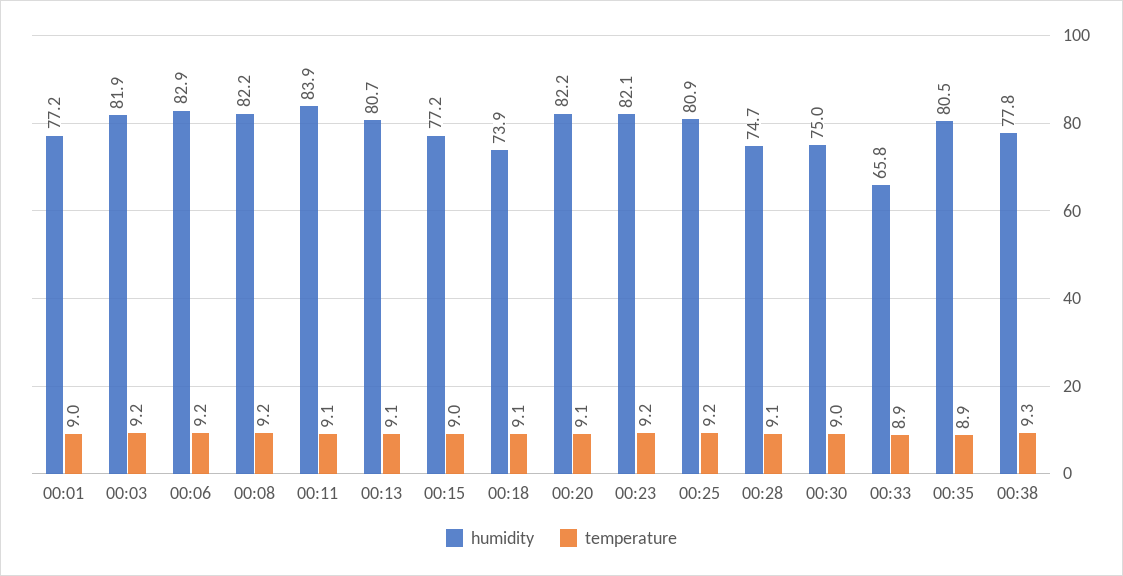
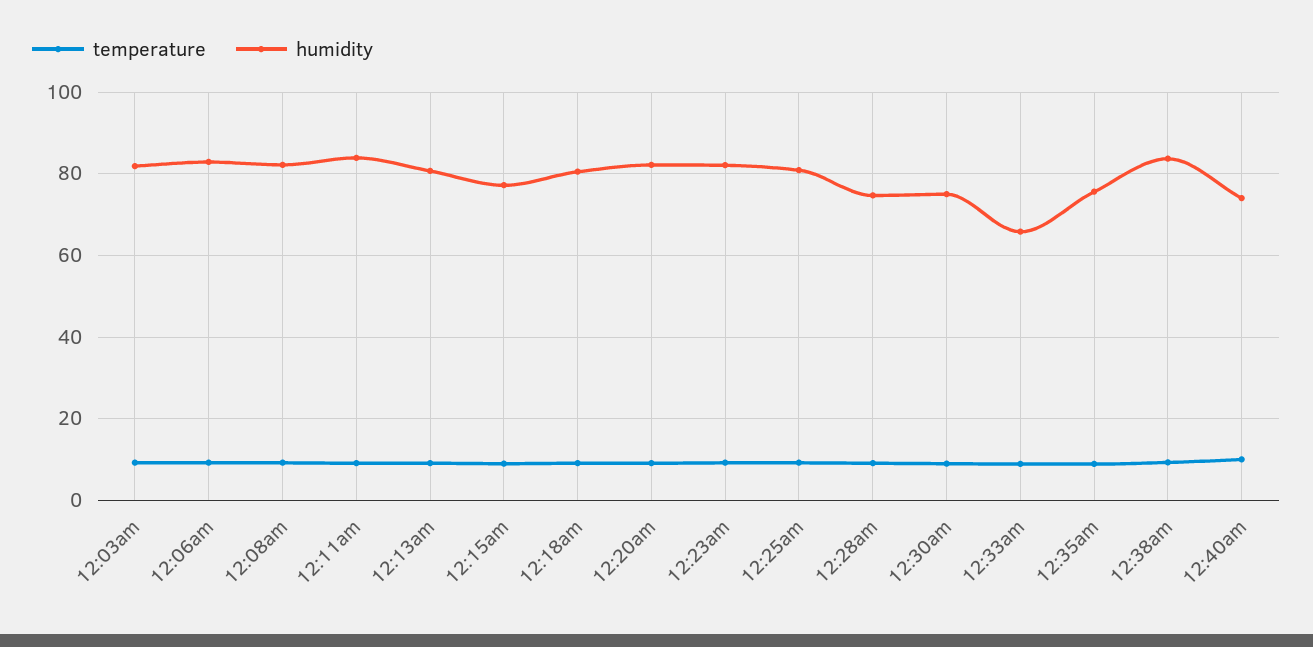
humidity, 00:01: 77.2 -> none
temperature, 00:01: 9 -> none
humidity, 00:18: 73.9 -> 80
humidity, 00:35: 80.5 -> 76
humidity, 00:38: 77.8 -> 84
temperature, 12:40am: none -> 10
humidity, 12:40am: none -> 74

